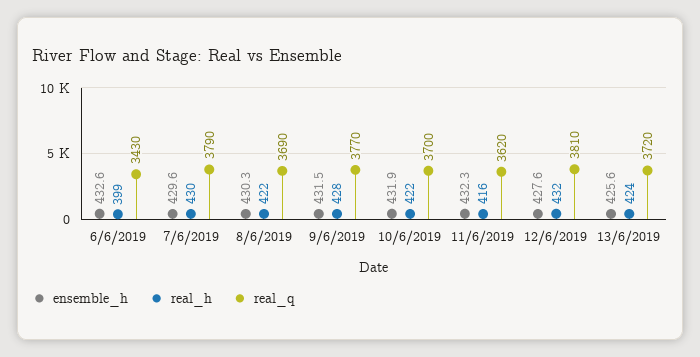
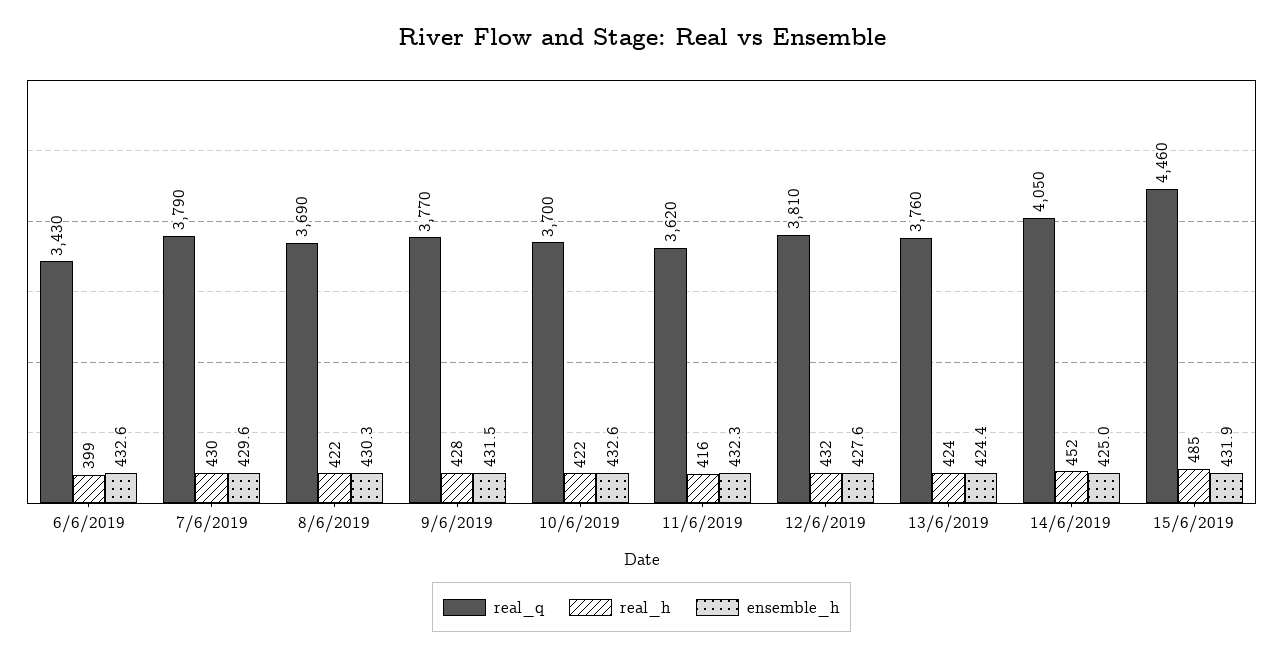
ensemble_h, 10/6/2019: 431.9 -> 432.6
ensemble_h, 13/6/2019: 425.6 -> 424.4
real_q, 13/6/2019: 3720 -> 3760
real_q, 14/6/2019: none -> 4050
real_h, 14/6/2019: none -> 452
ensemble_h, 14/6/2019: none -> 425
real_q, 15/6/2019: none -> 4460
real_h, 15/6/2019: none -> 485
ensemble_h, 15/6/2019: none -> 431.9

